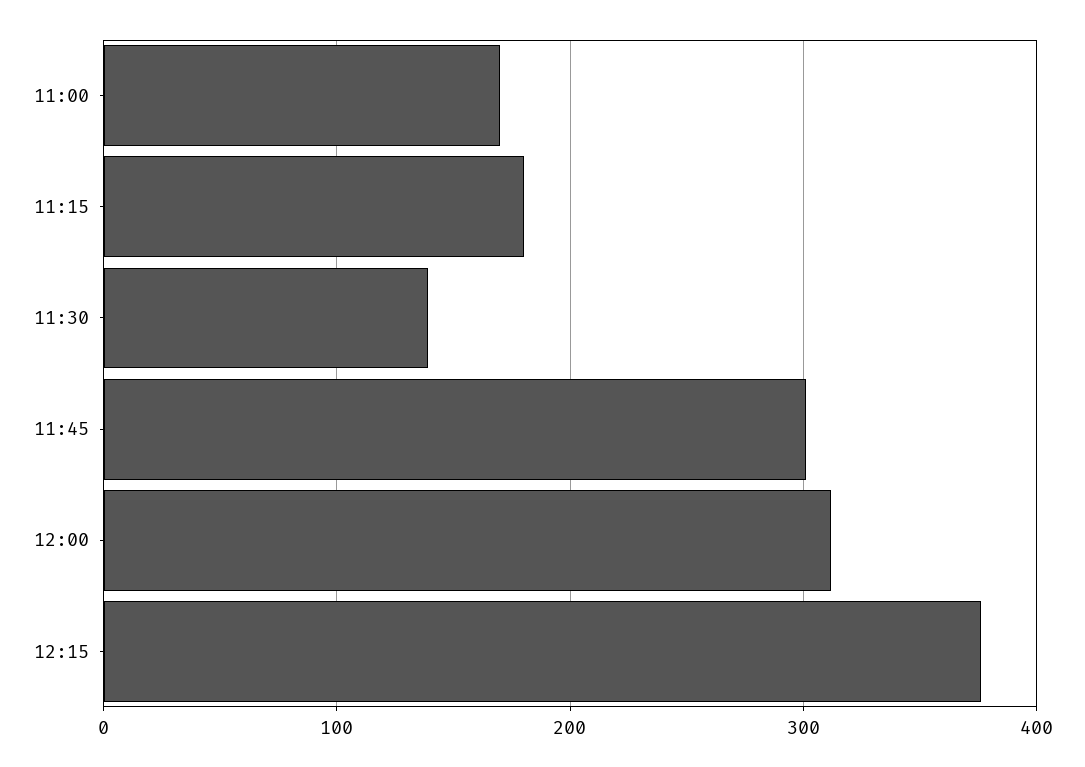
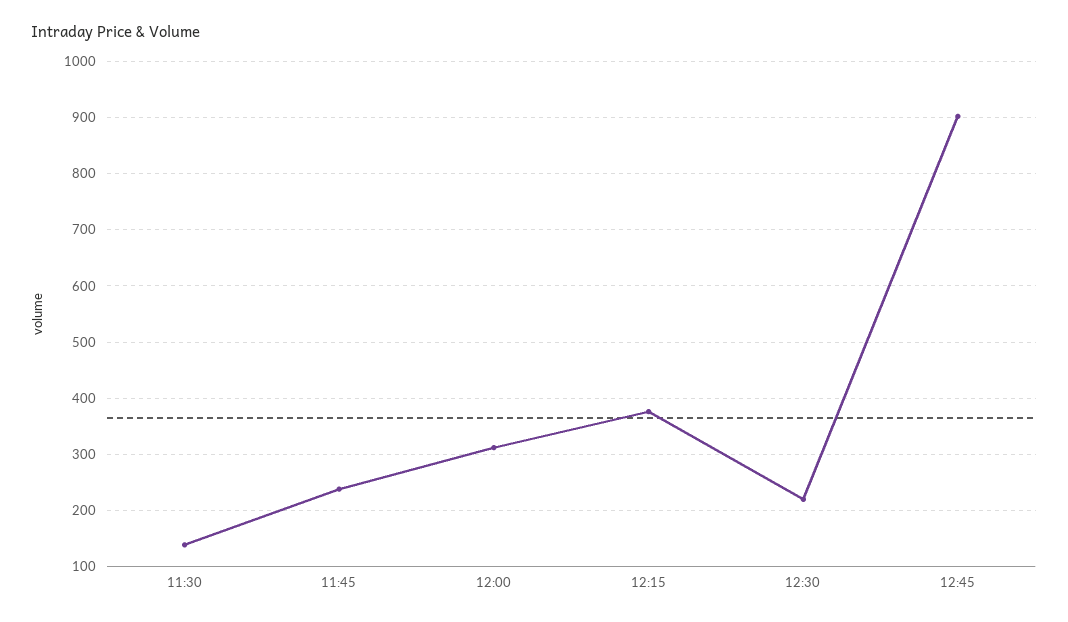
11:00: 170 -> none
11:15: 180 -> none
11:45: 300 -> 240
12:30: none -> 220
12:45: none -> 900

